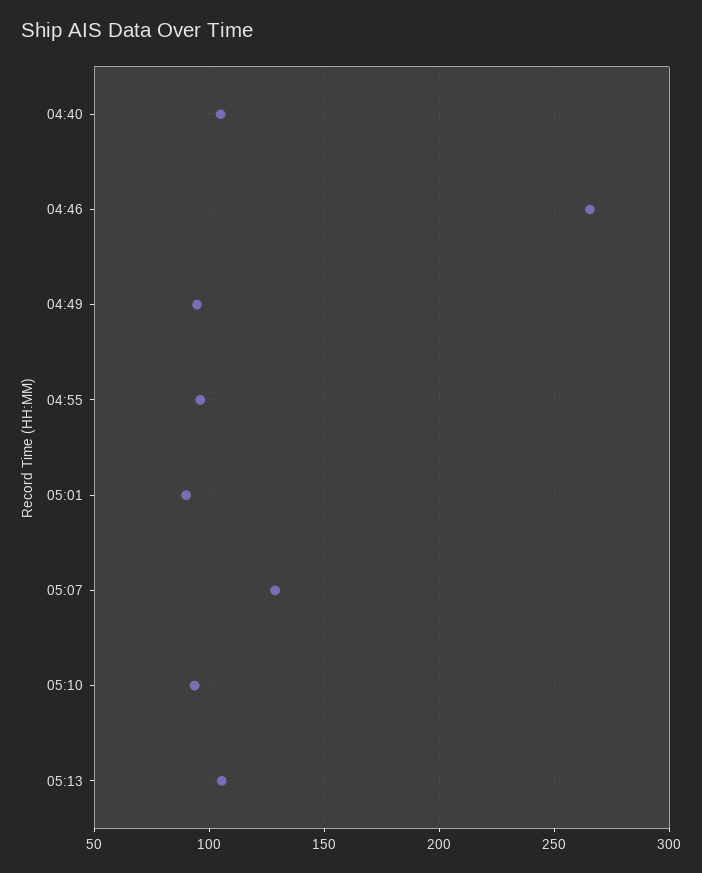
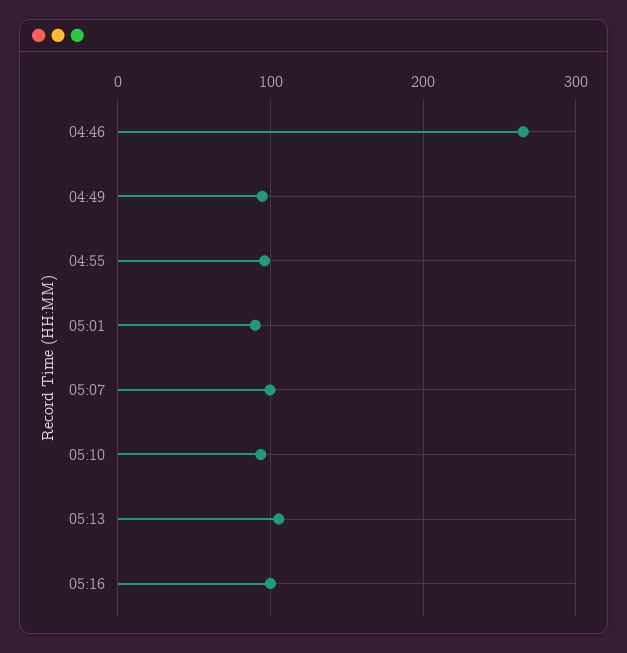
04:40: 105 -> none
05:07: 130 -> 100
05:16: none -> 100

